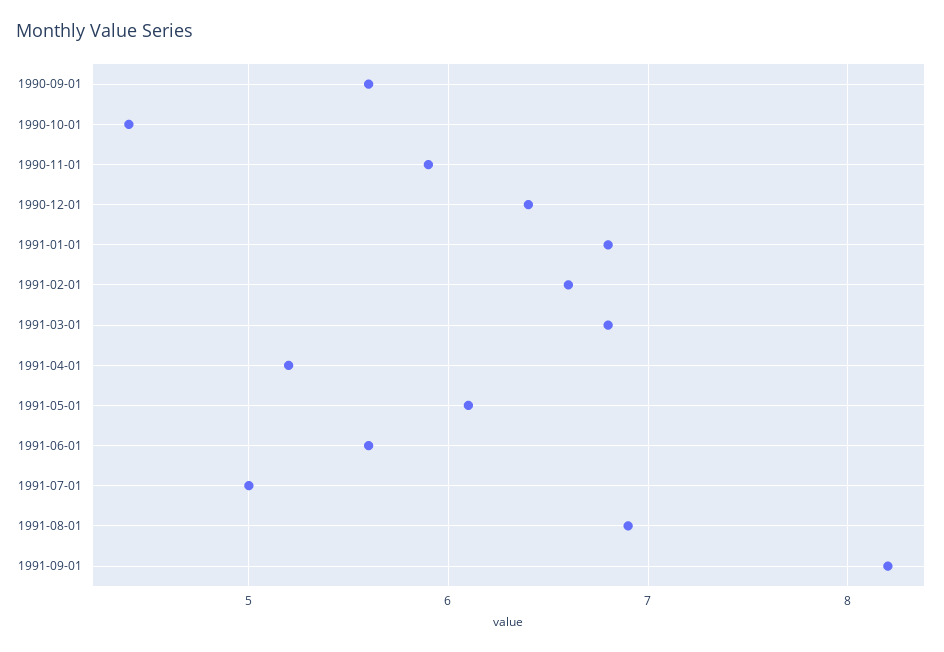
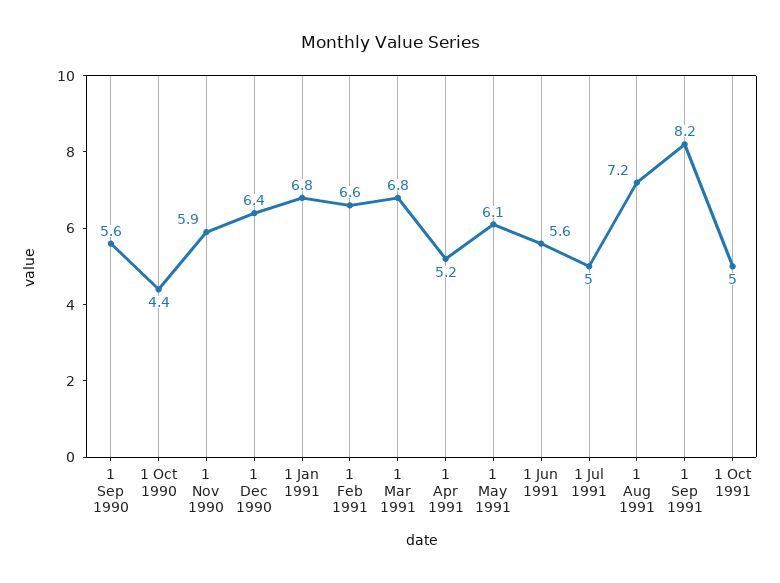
1991-08-01: 6.9 -> 7.2
1 Oct 1991: none -> 5

